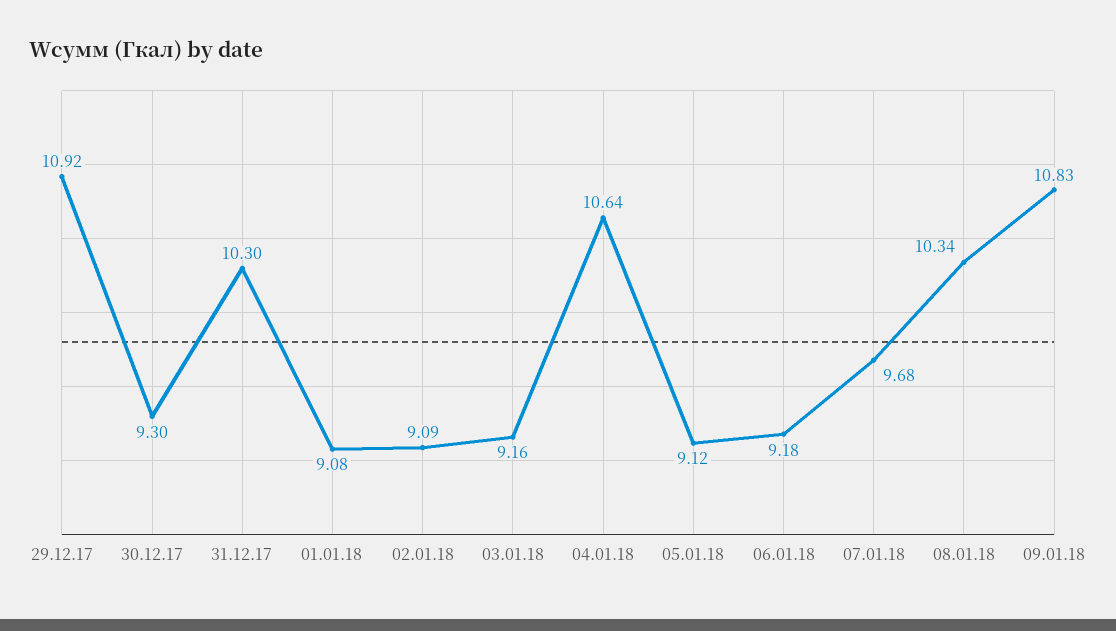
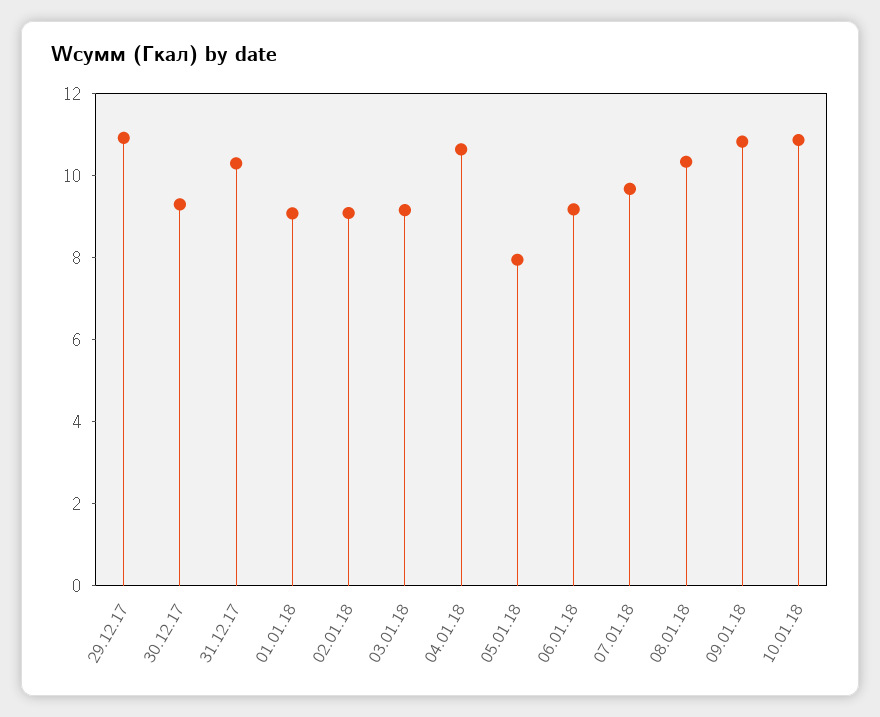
05.01.18: 9.12 -> 8
10.01.18: none -> 11

